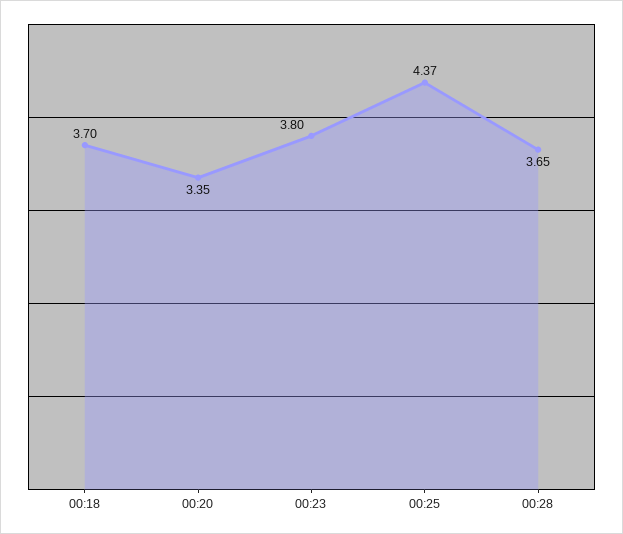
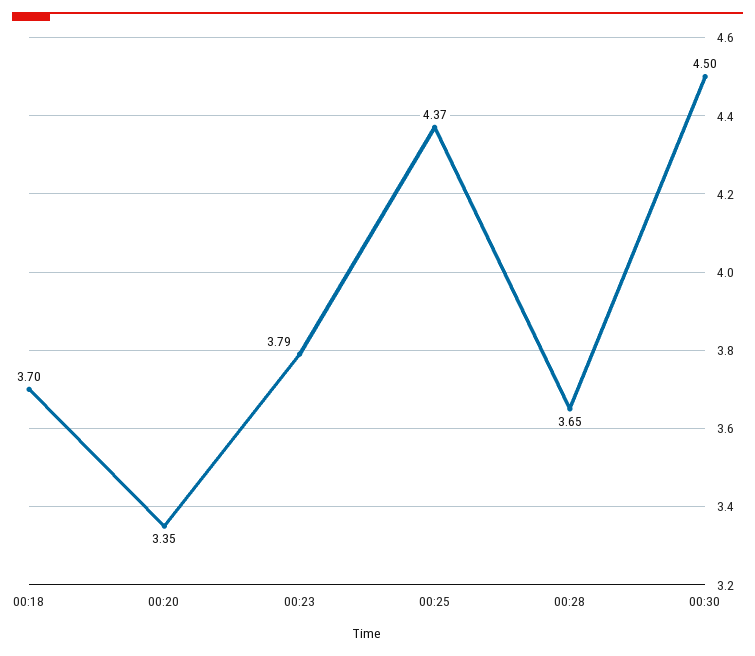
00:23: 3.8 -> 3.79
00:30: none -> 4.5

